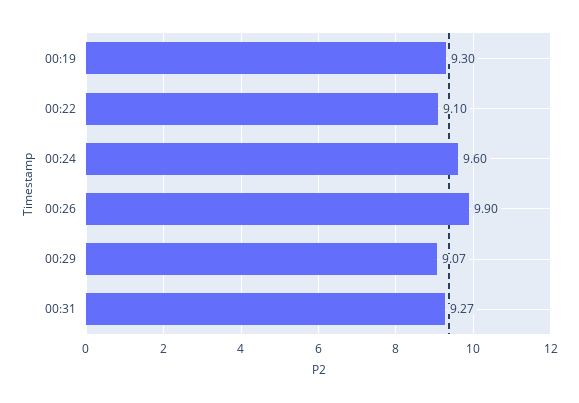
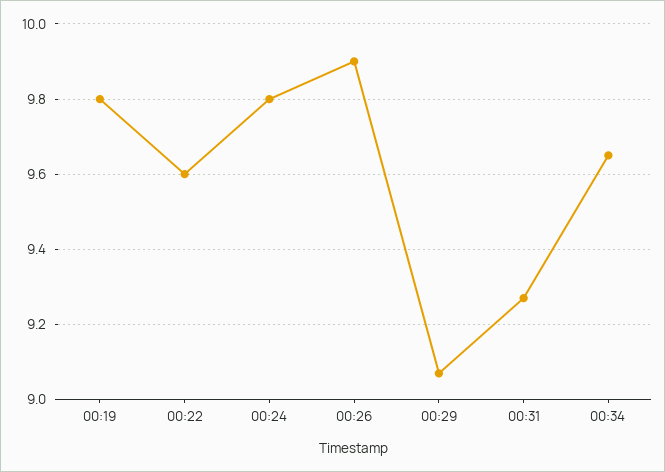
00:19: 9.3 -> 9.8
00:22: 9.1 -> 9.6
00:24: 9.6 -> 9.8
00:34: none -> 9.65

